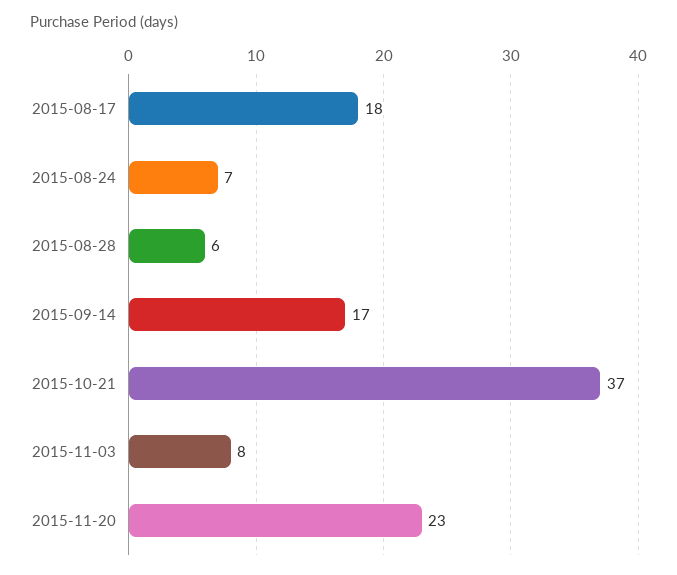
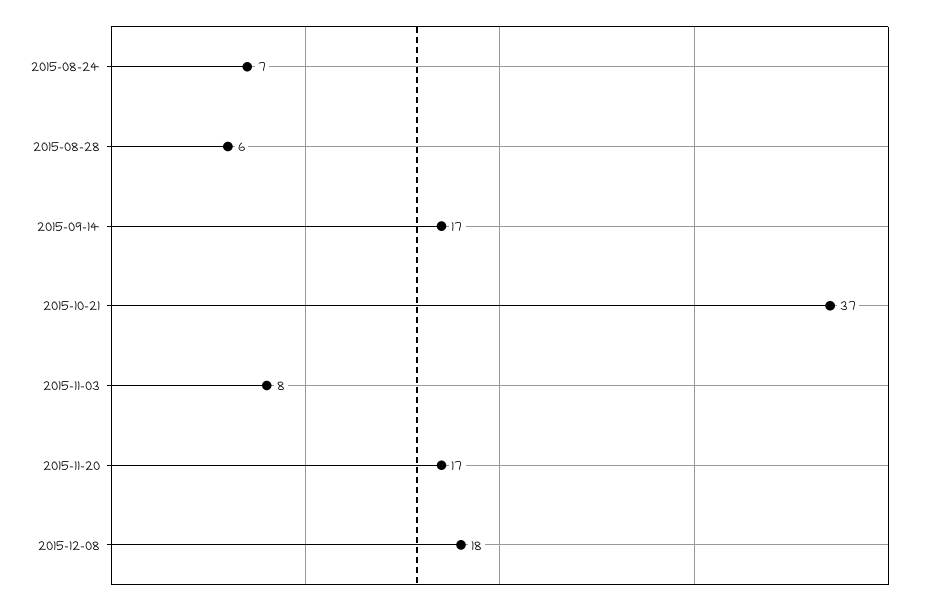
2015-08-17: 18 -> none
2015-11-20: 23 -> 17
2015-12-08: none -> 18

